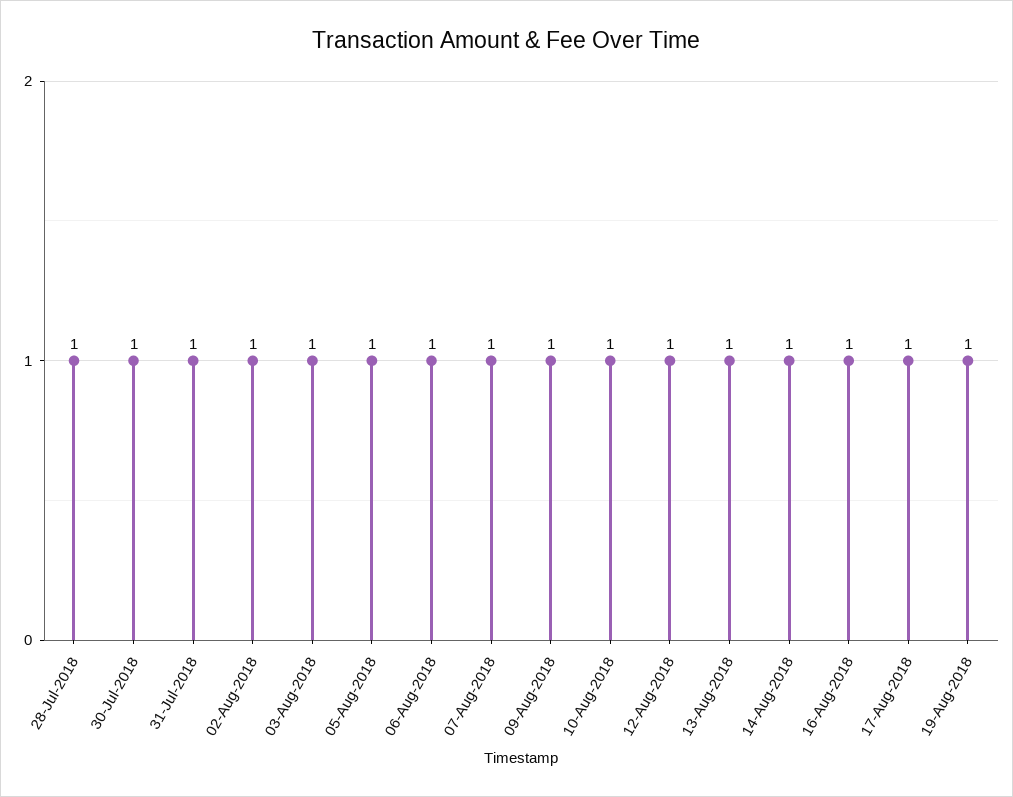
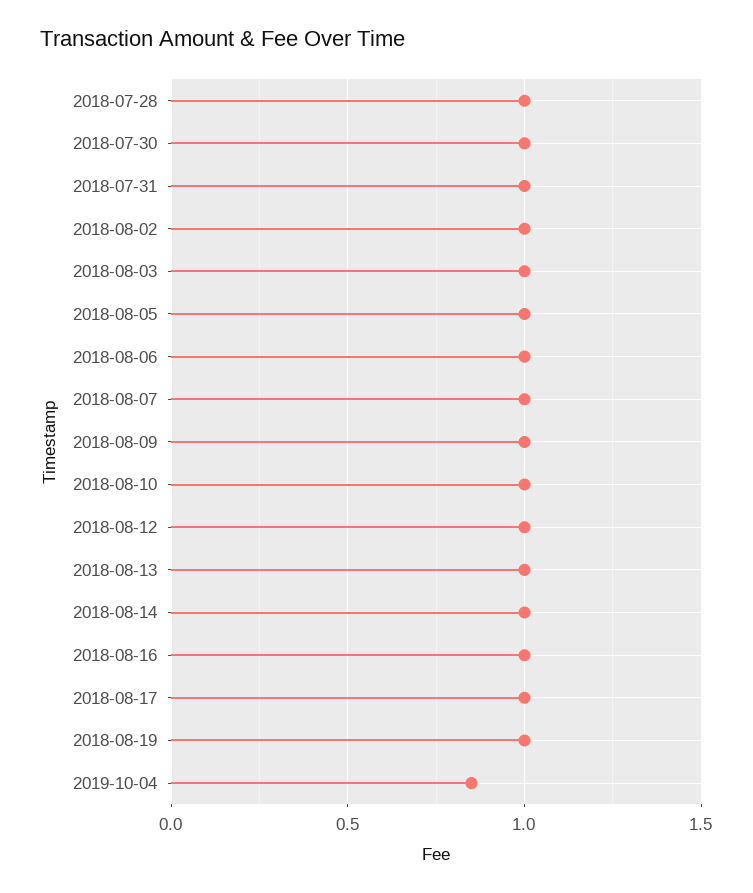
2019-10-04: none -> 0.85

